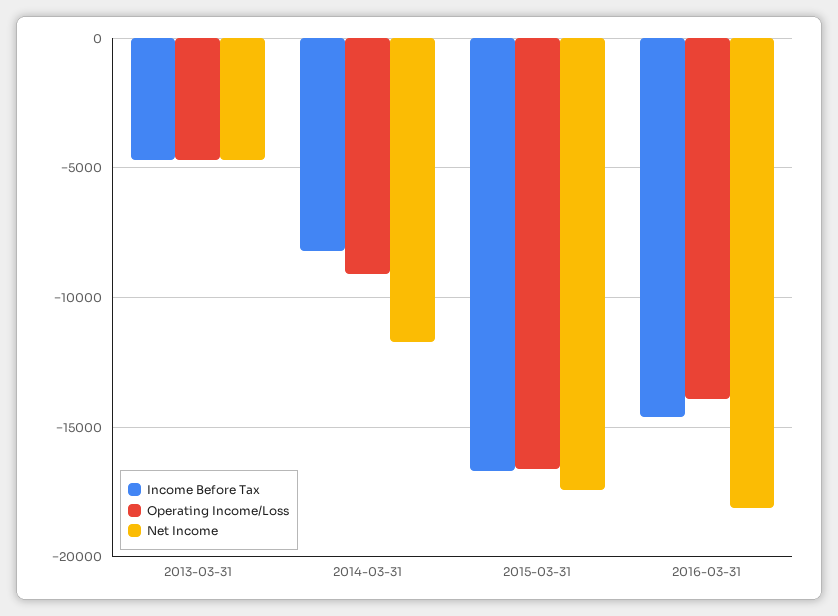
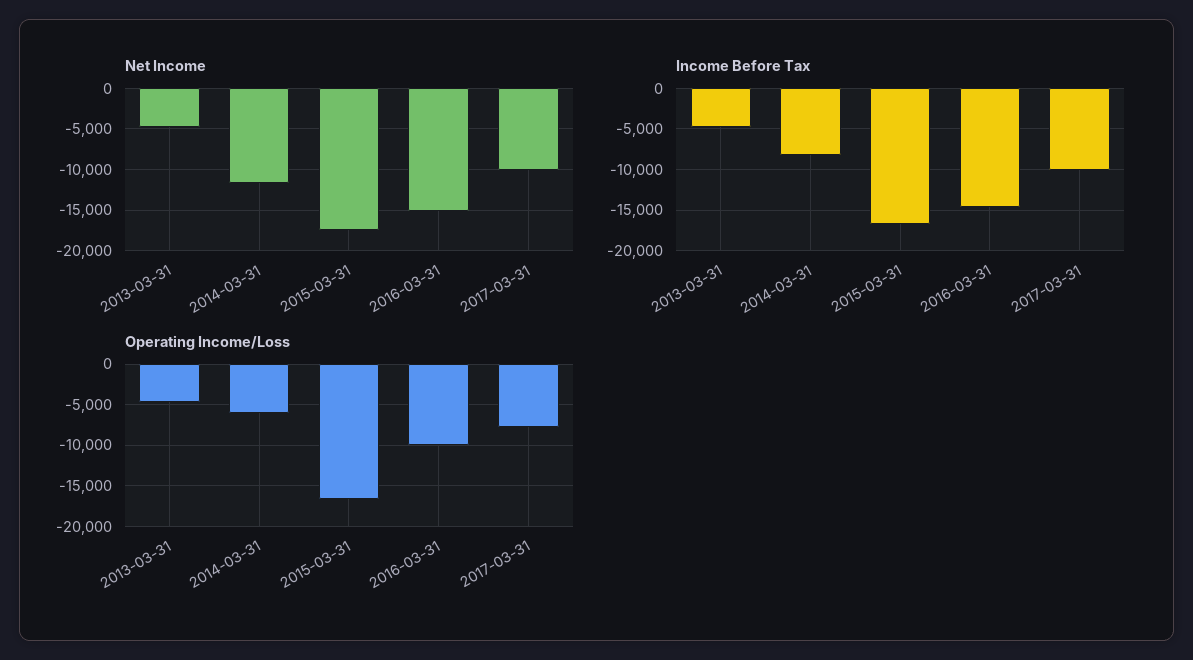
Operating Income/Loss, 2014-03-31: -9000 -> -6000
Operating Income/Loss, 2016-03-31: -14000 -> -10000
Net Income, 2016-03-31: -18000 -> -15000
Net Income, 2017-03-31: none -> -10000
Income Before Tax, 2017-03-31: none -> -10000
Operating Income/Loss, 2017-03-31: none -> -8000

